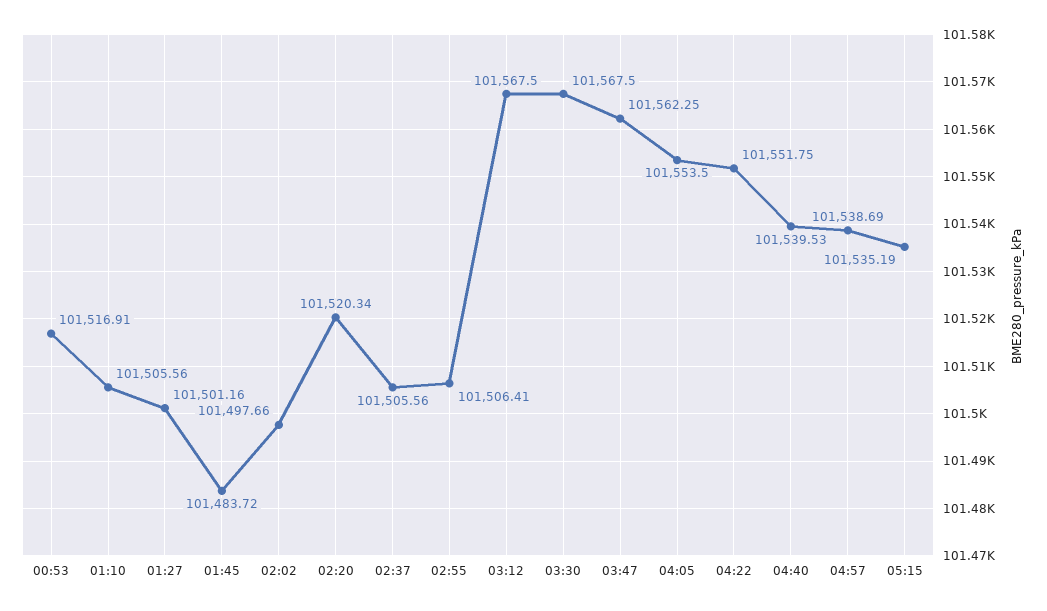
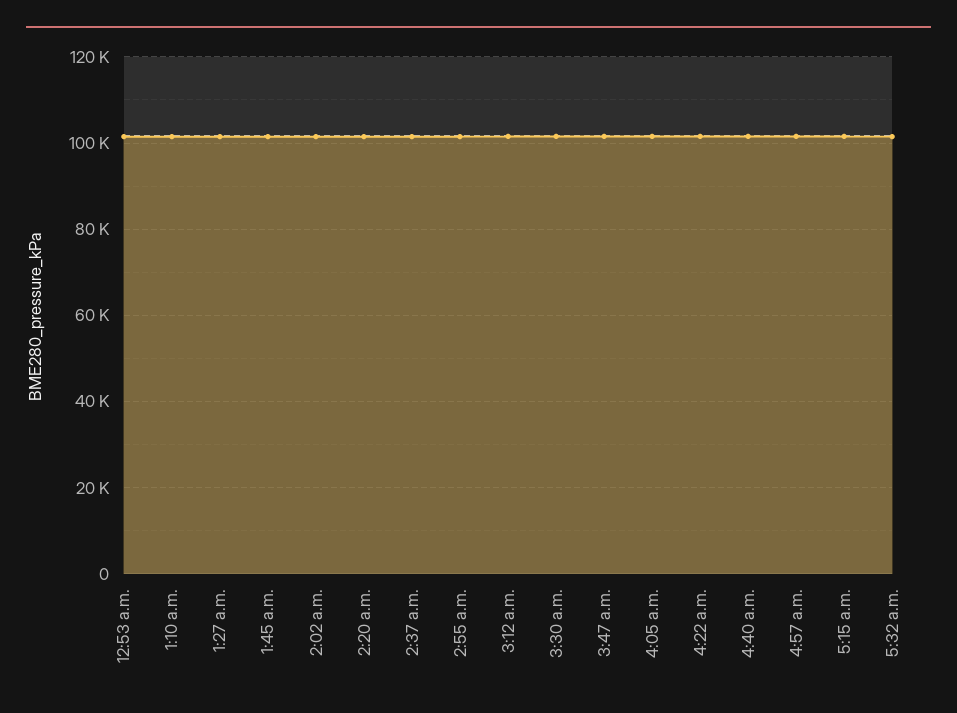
5:32 a.m.: none -> 102000

